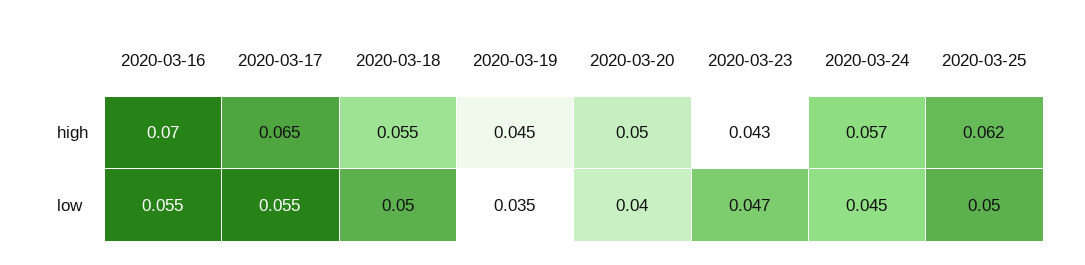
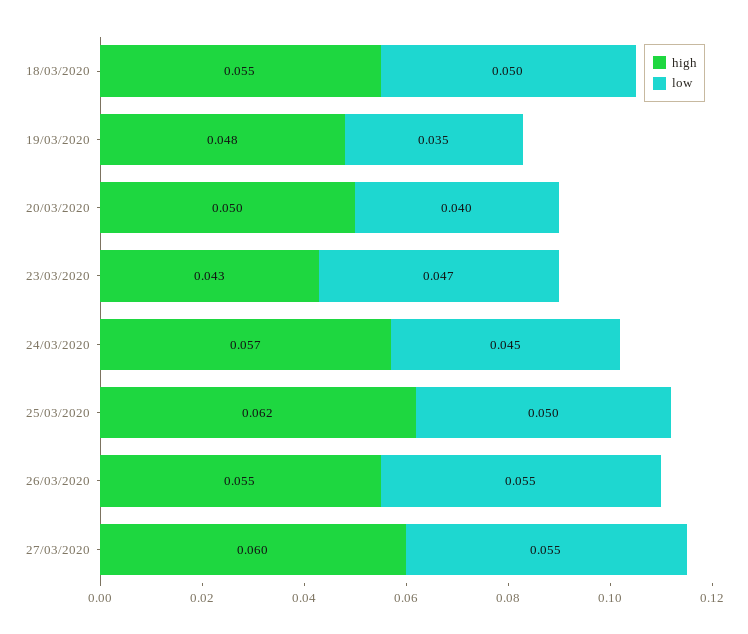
high, 2020-03-16: 0.07 -> none
high, 2020-03-17: 0.065 -> none
high, 2020-03-19: 0.045 -> 0.048
low, 2020-03-16: 0.055 -> none
low, 2020-03-17: 0.055 -> none
high, 26/03/2020: none -> 0.055
low, 26/03/2020: none -> 0.055
high, 27/03/2020: none -> 0.06
low, 27/03/2020: none -> 0.055

